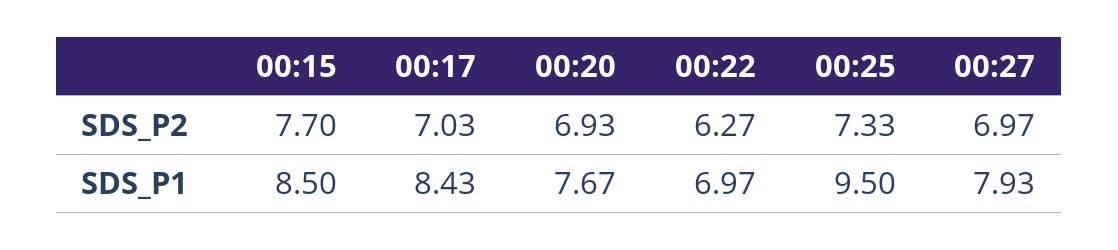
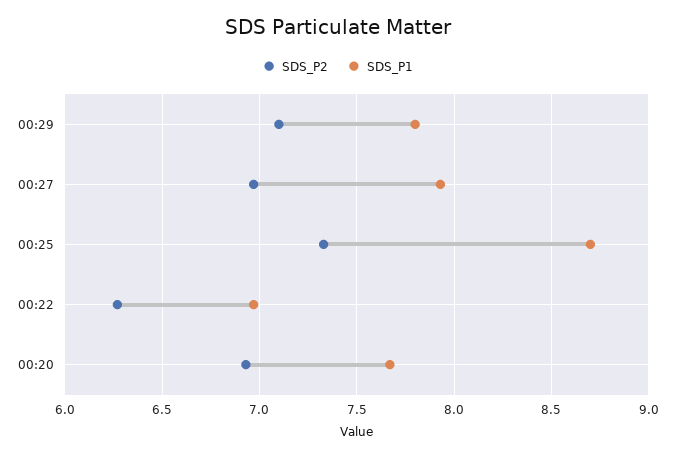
SDS_P2, 00:15: 7.7 -> none
SDS_P2, 00:17: 7.03 -> none
SDS_P1, 00:15: 8.5 -> none
SDS_P1, 00:17: 8.43 -> none
SDS_P1, 00:25: 9.5 -> 8.7
SDS_P2, 00:29: none -> 7.1
SDS_P1, 00:29: none -> 7.8

